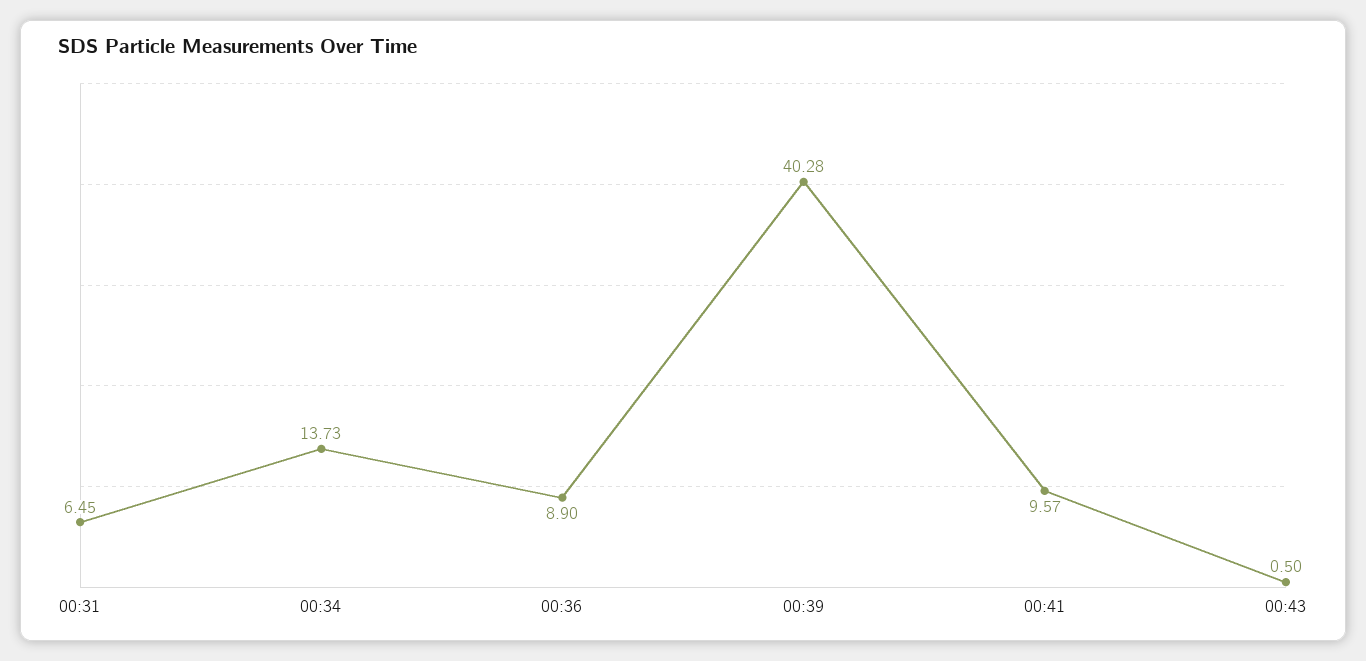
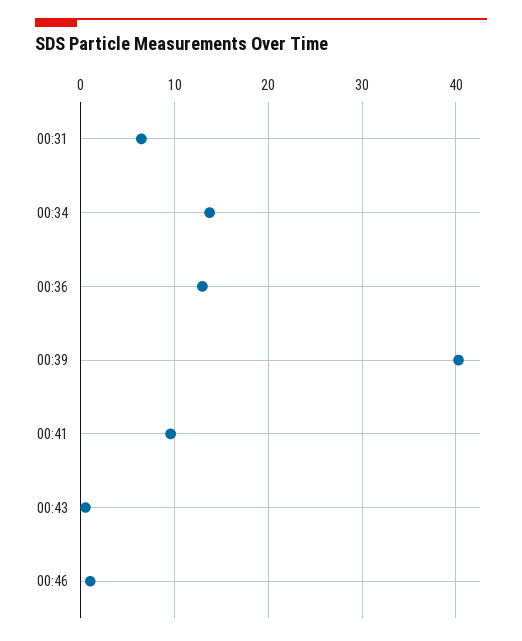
00:36: 8.9 -> 13
00:46: none -> 1

